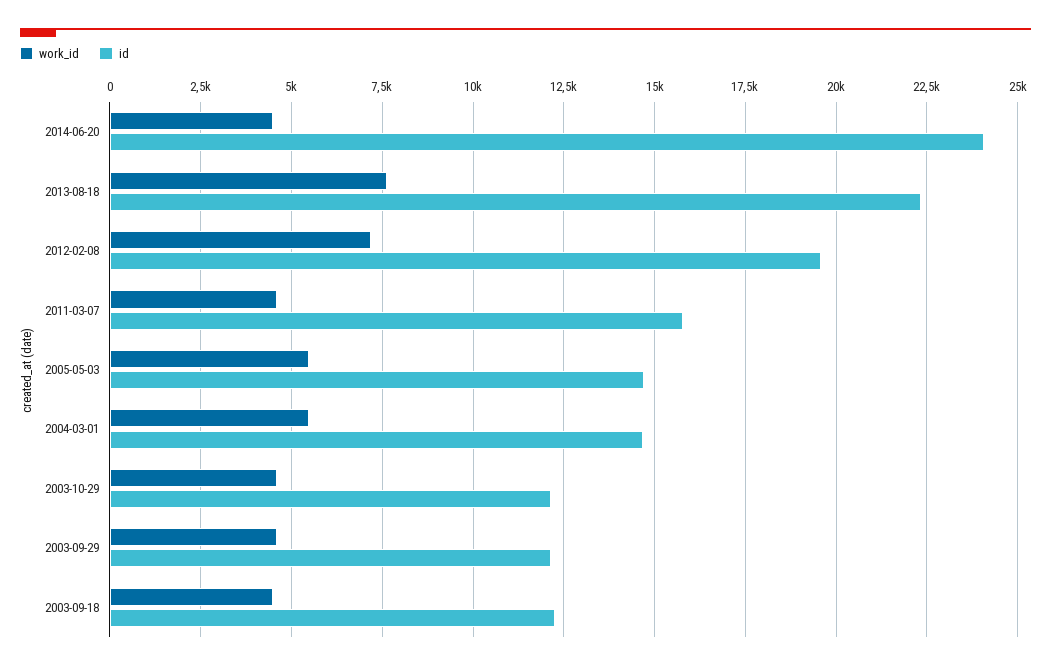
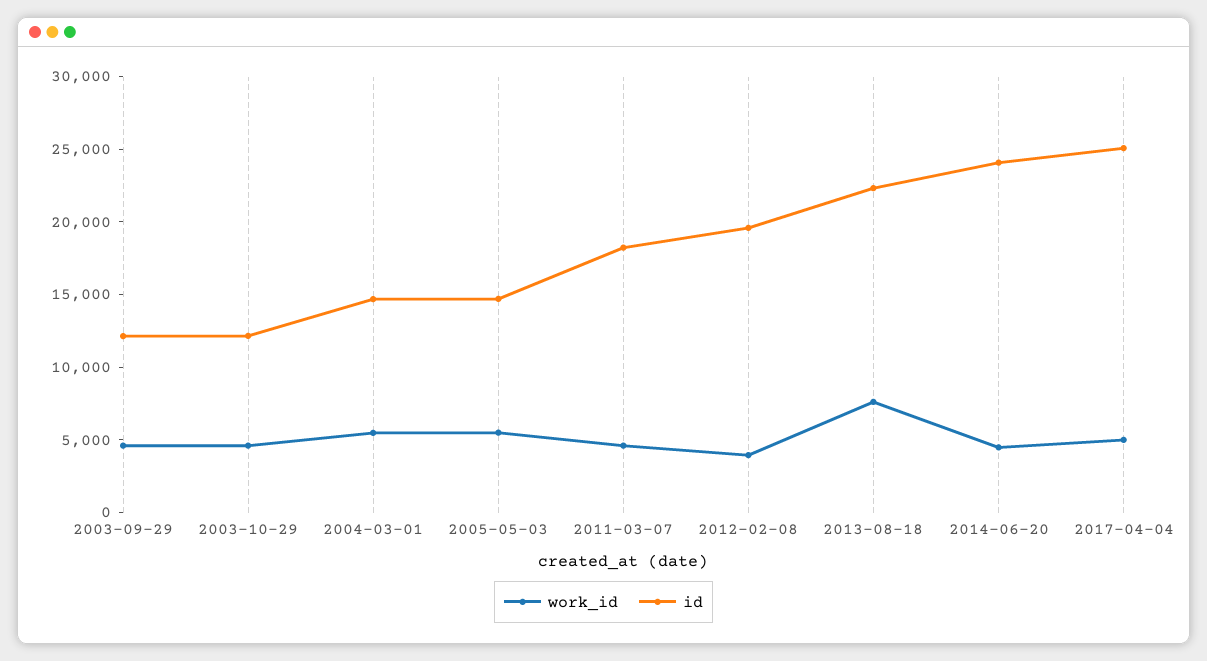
work_id, 2012-02-08: 7250 -> 4000
id, 2011-03-07: 15750 -> 18000
work_id, 2003-09-18: 4500 -> none
id, 2003-09-18: 12250 -> none
work_id, 2017-04-04: none -> 5000
id, 2017-04-04: none -> 25000

